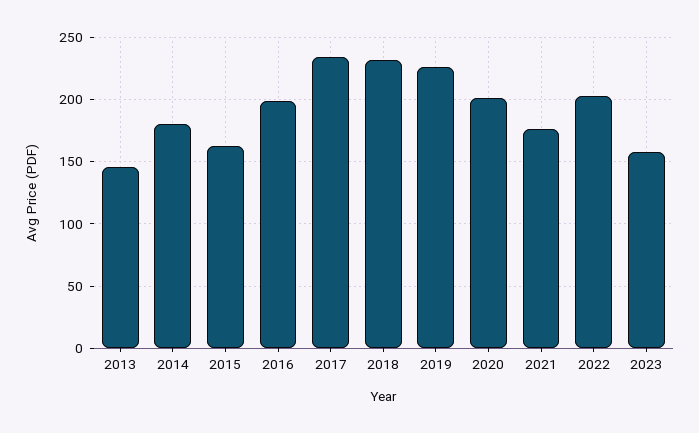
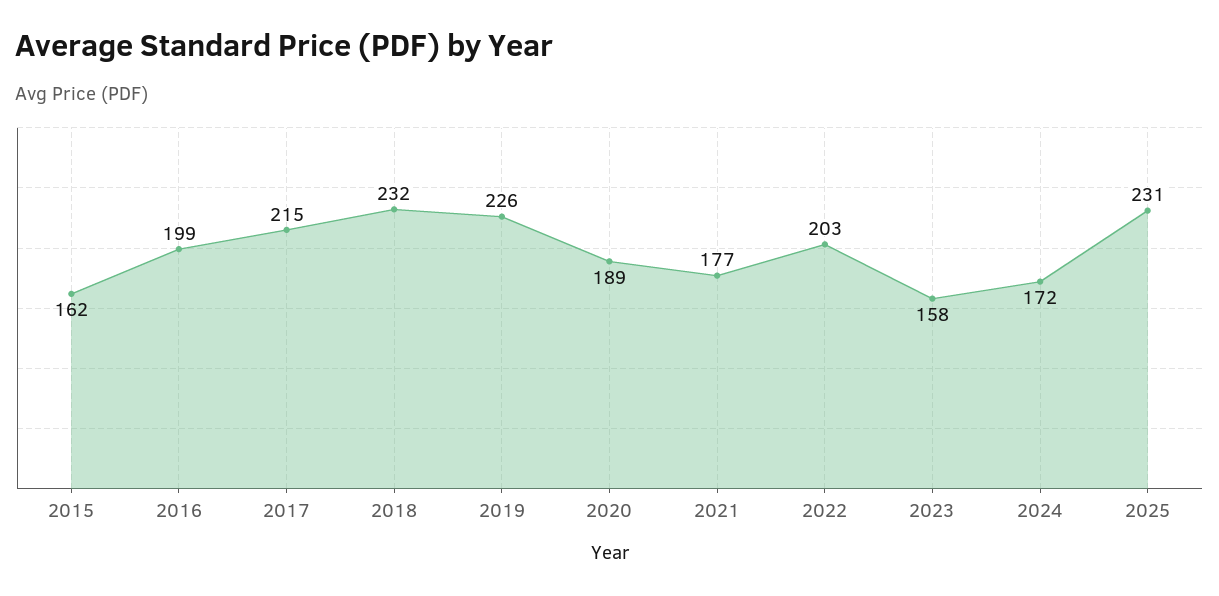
2013: 145 -> none
2014: 180 -> none
2017: 235 -> 215
2020: 200 -> 189
2024: none -> 172
2025: none -> 231

